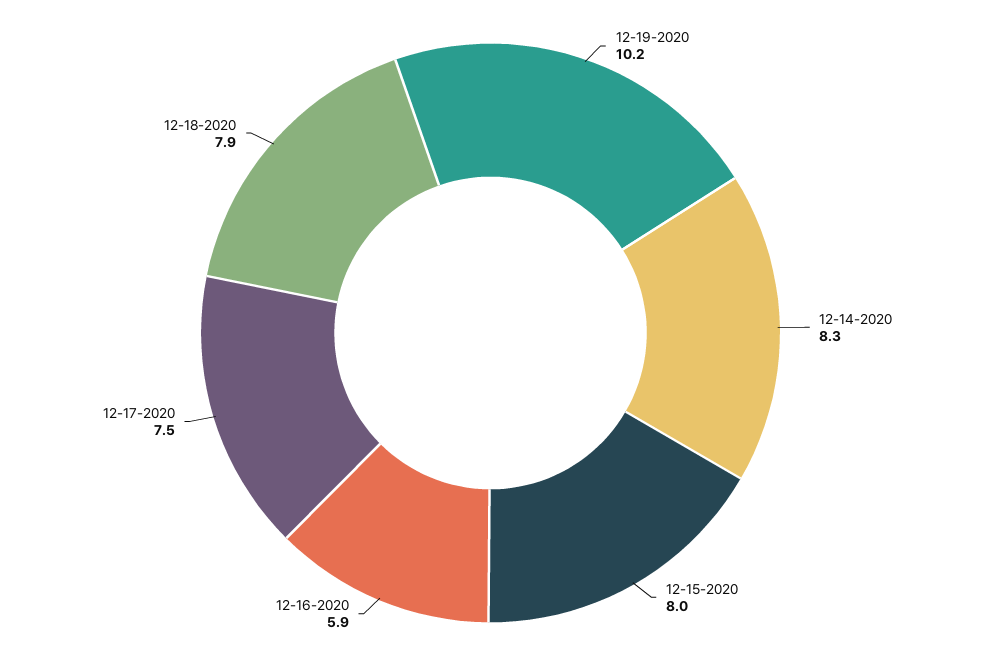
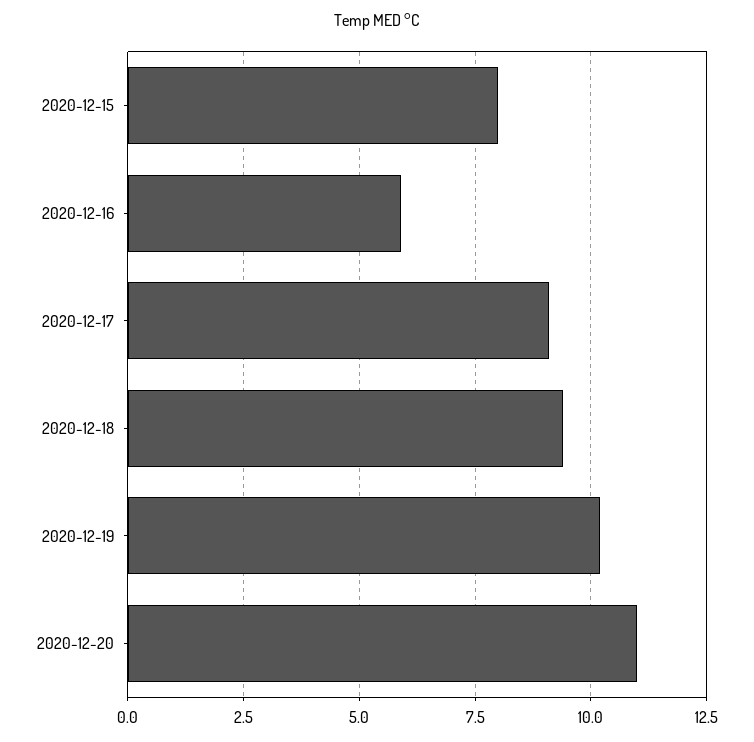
12-14-2020: 8.3 -> none
12-17-2020: 7.5 -> 9
12-18-2020: 7.9 -> 9.5
2020-12-20: none -> 11

